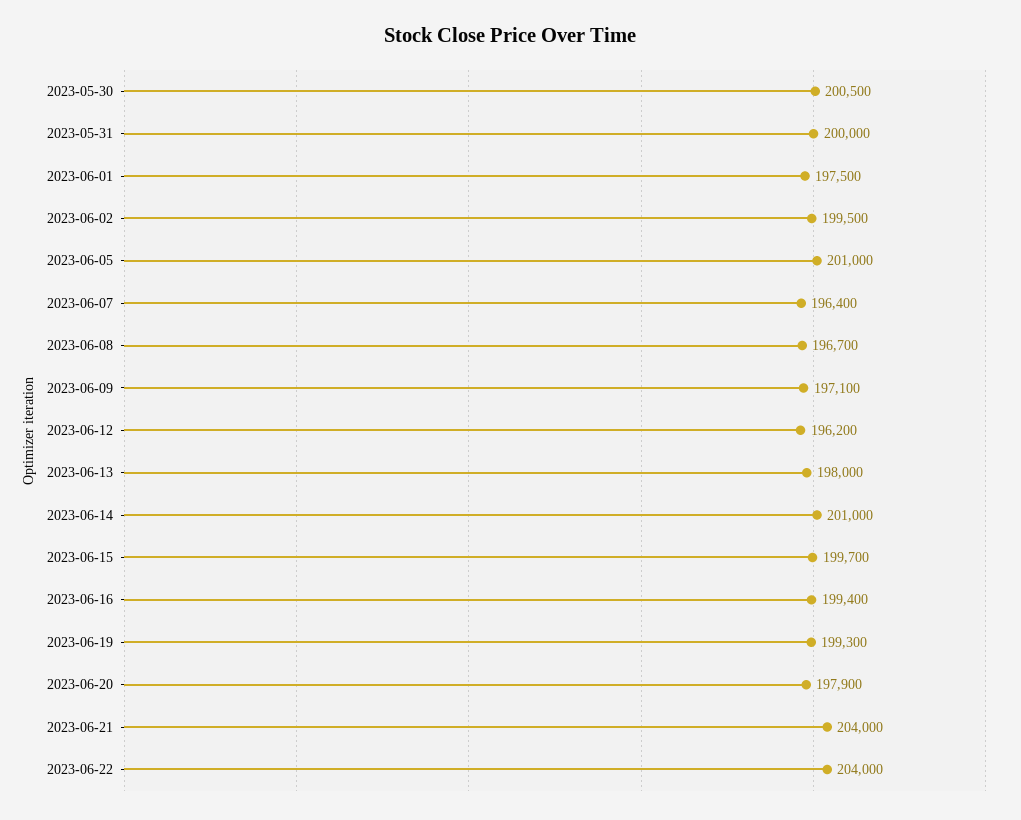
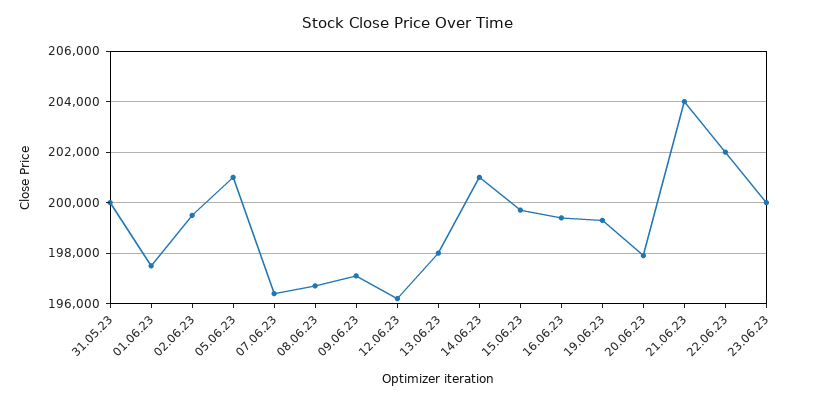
2023-05-30: 200500 -> none
2023-06-22: 204000 -> 202000
23.06.23: none -> 200000

